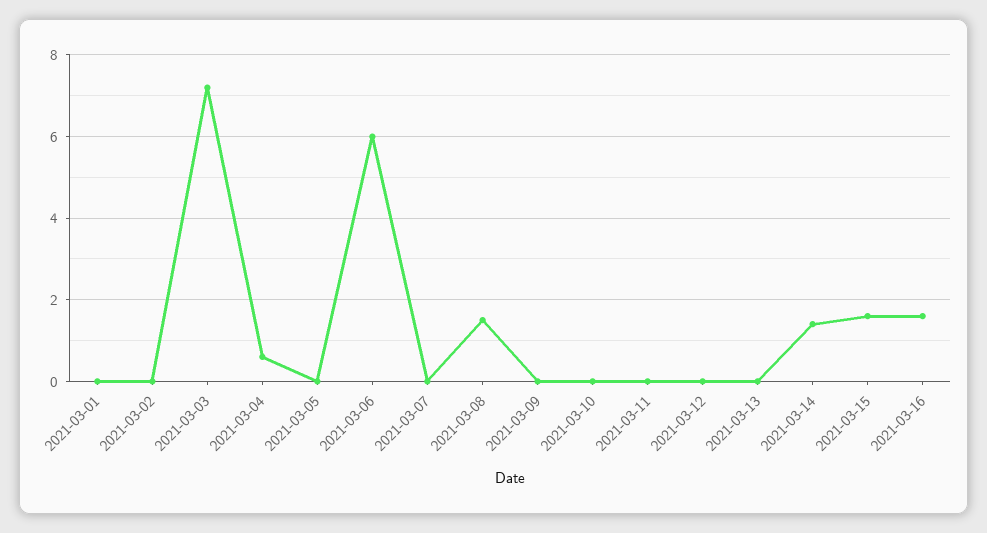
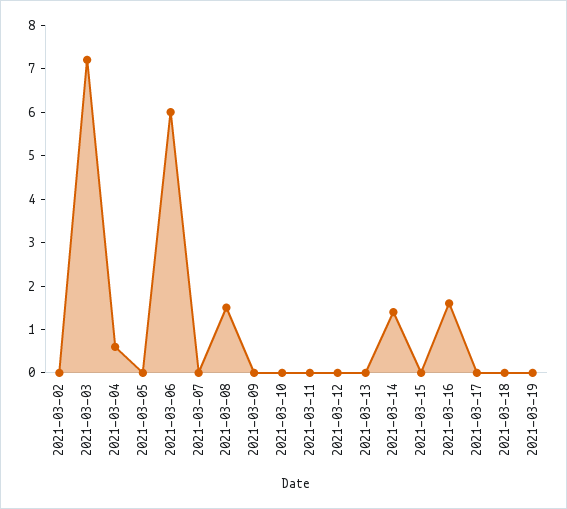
2021-03-01: 0 -> none
2021-03-15: 1.5 -> 0
2021-03-17: none -> 0
2021-03-18: none -> 0
2021-03-19: none -> 0

